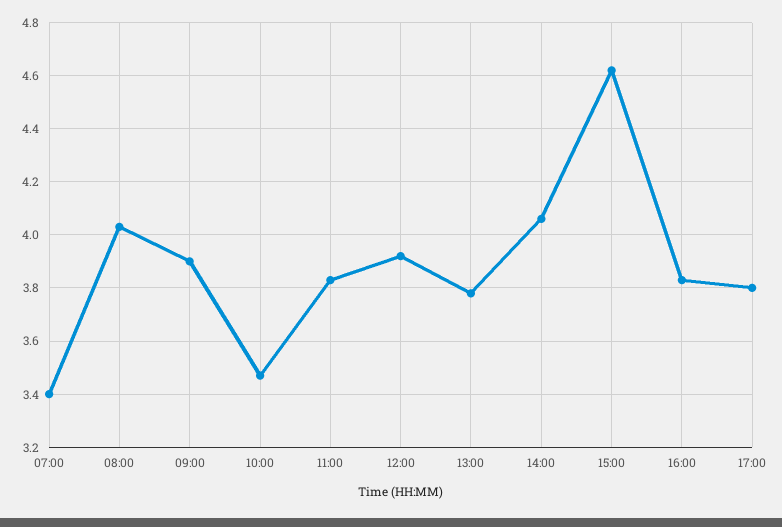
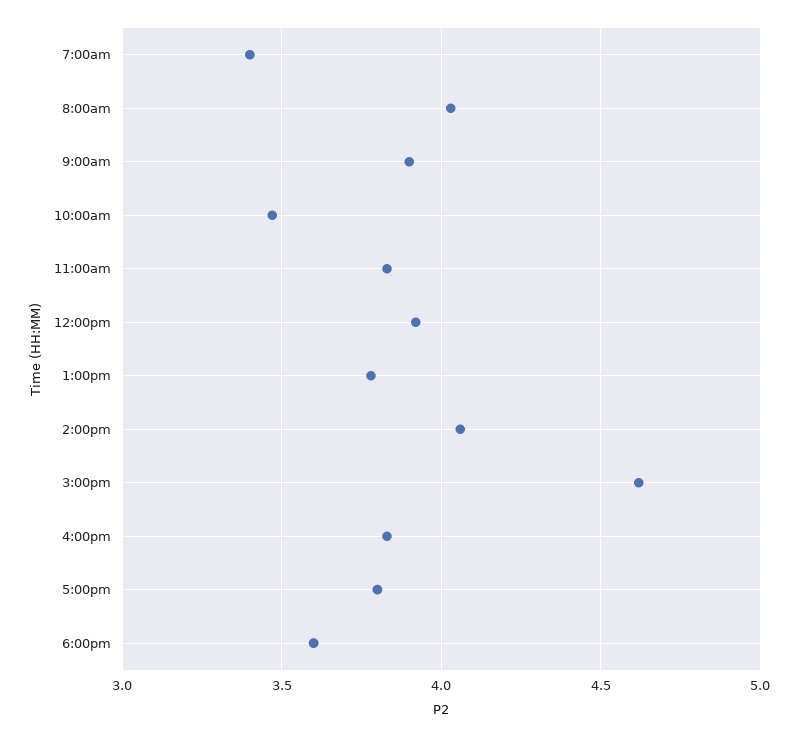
6:00pm: none -> 3.6

